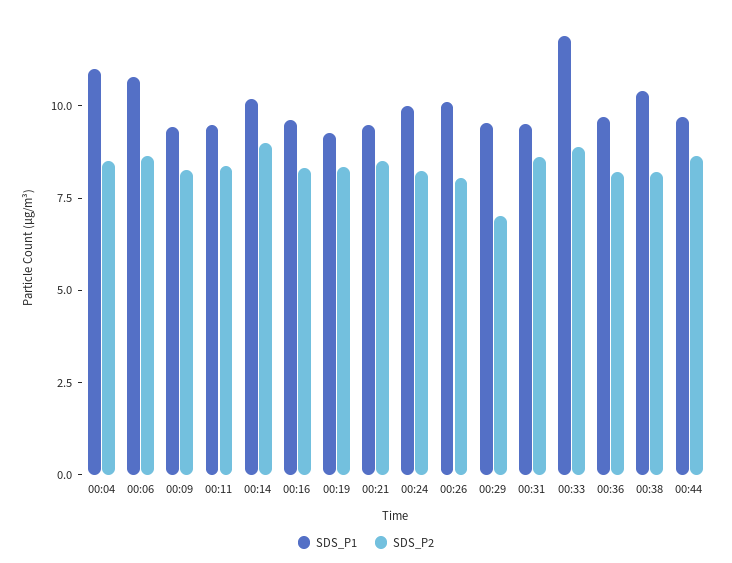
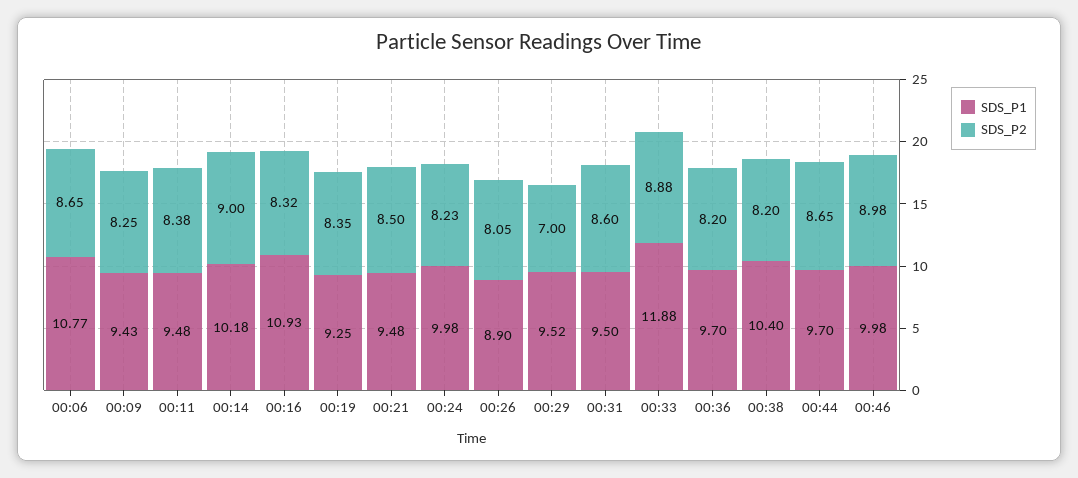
SDS_P1, 00:04: 11 -> none
SDS_P2, 00:04: 8.5 -> none
SDS_P1, 00:16: 9.5 -> 10.93
SDS_P1, 00:26: 10 -> 8.9
SDS_P1, 00:46: none -> 9.98
SDS_P2, 00:46: none -> 8.98

